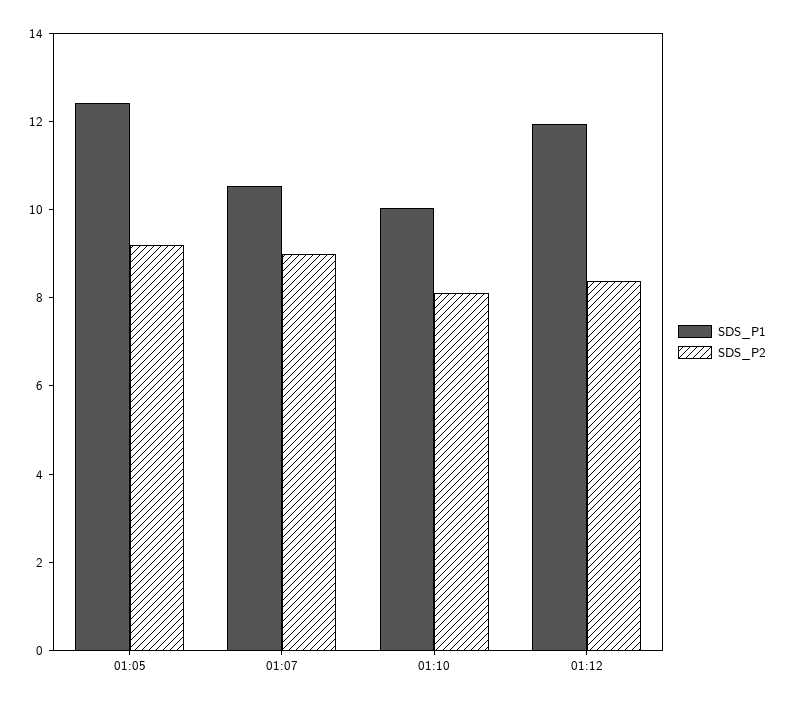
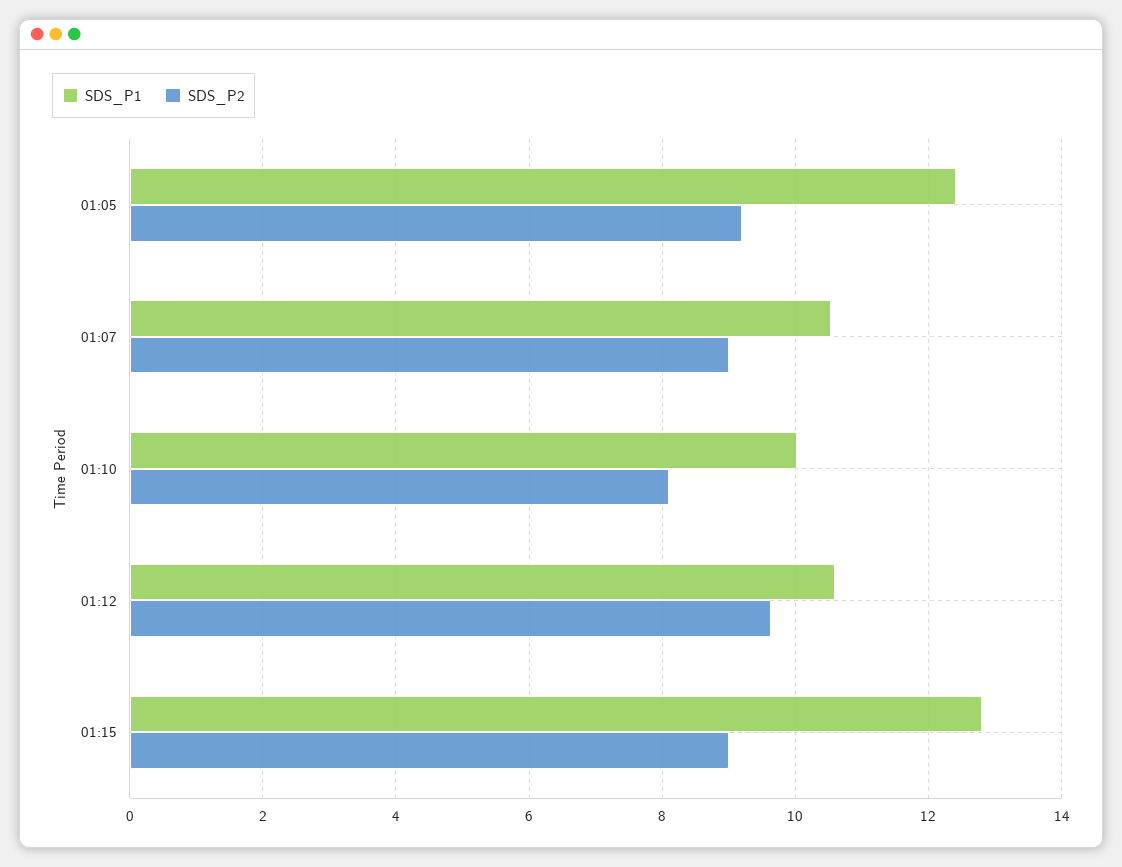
SDS_P1, 01:12: 12 -> 10.6
SDS_P2, 01:12: 8.5 -> 9.6
SDS_P1, 01:15: none -> 12.8
SDS_P2, 01:15: none -> 9

